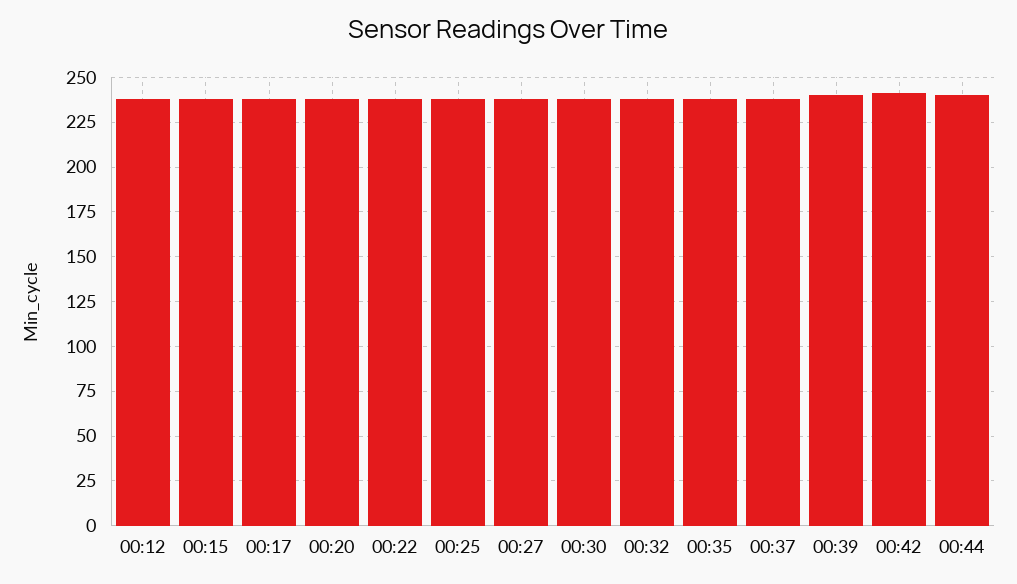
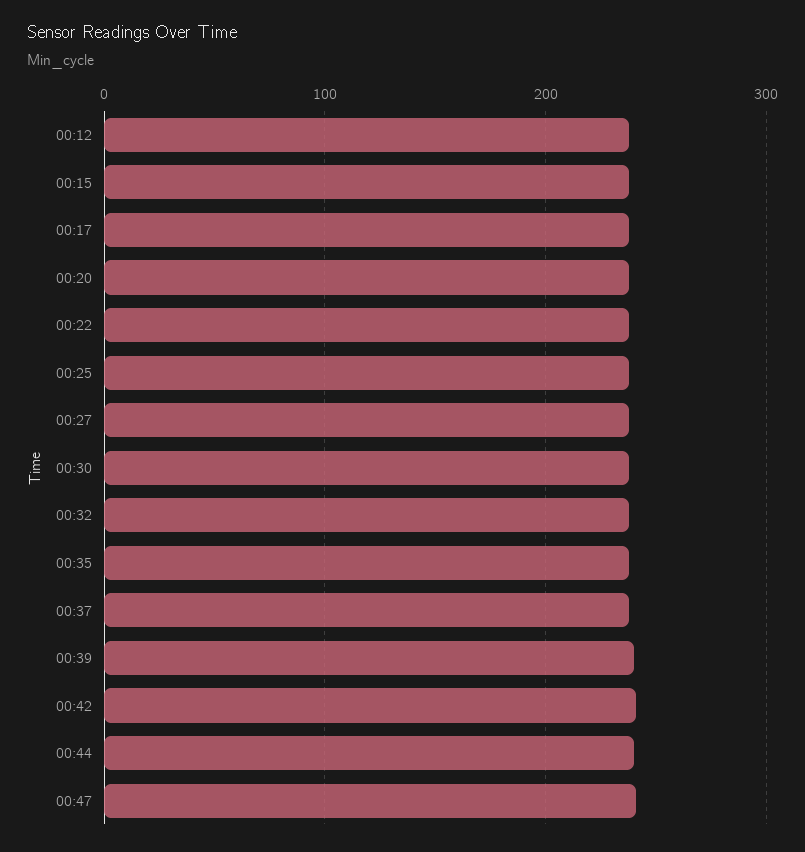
00:47: none -> 240

